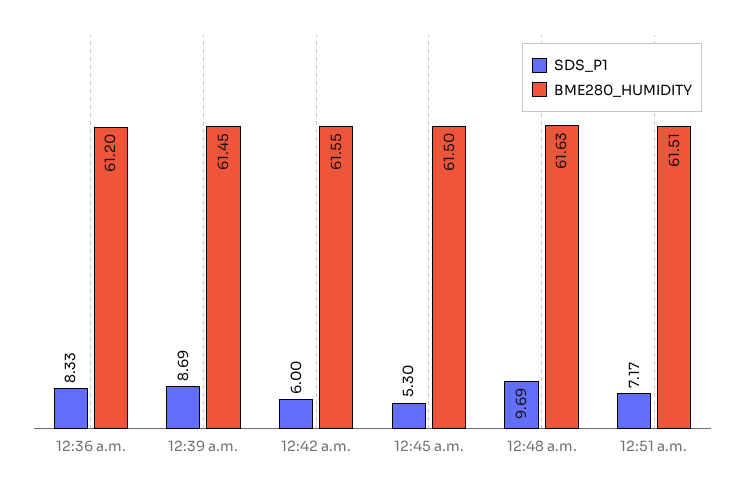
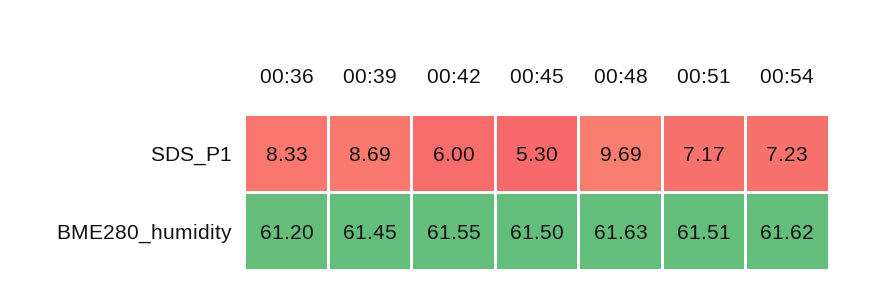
SDS_P1, 00:54: none -> 7.23
BME280_HUMIDITY, 00:54: none -> 61.62

